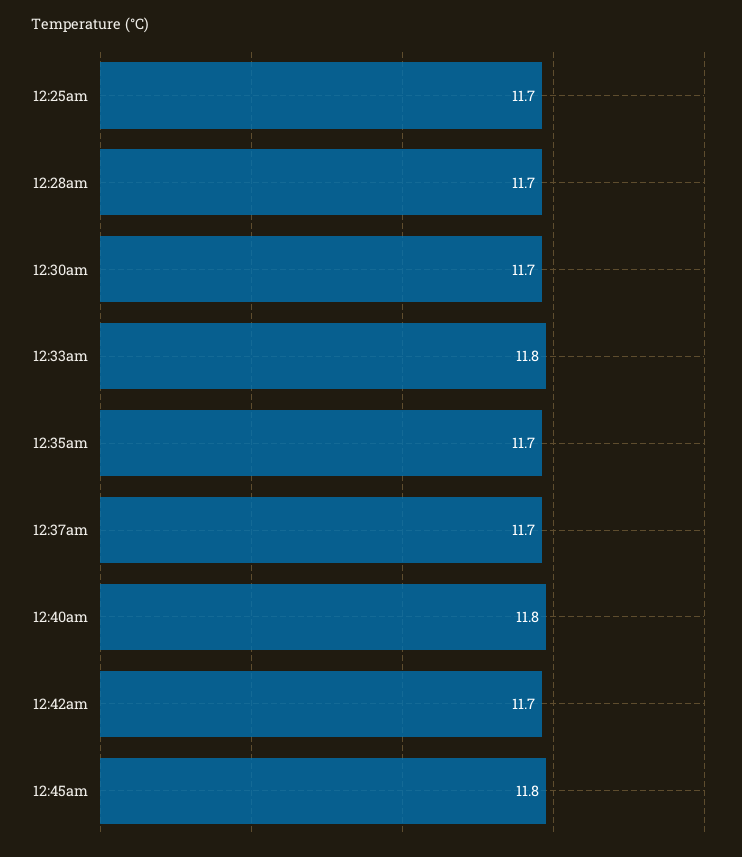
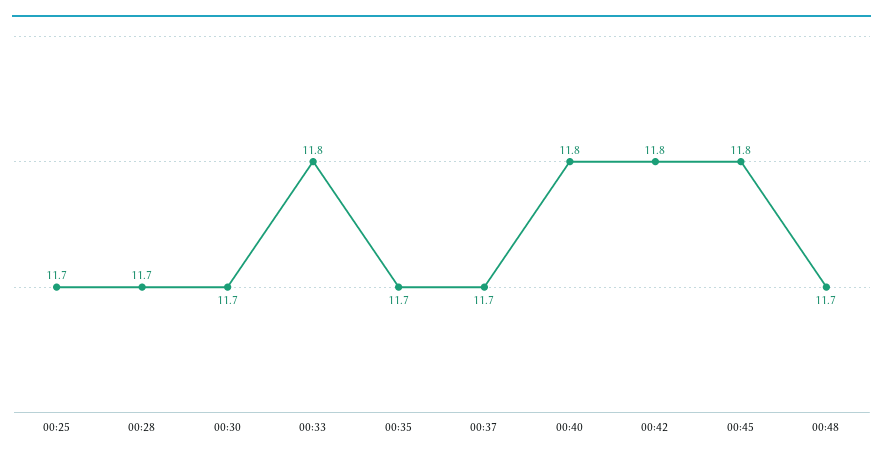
12:42am: 11.7 -> 11.8
00:48: none -> 11.7

